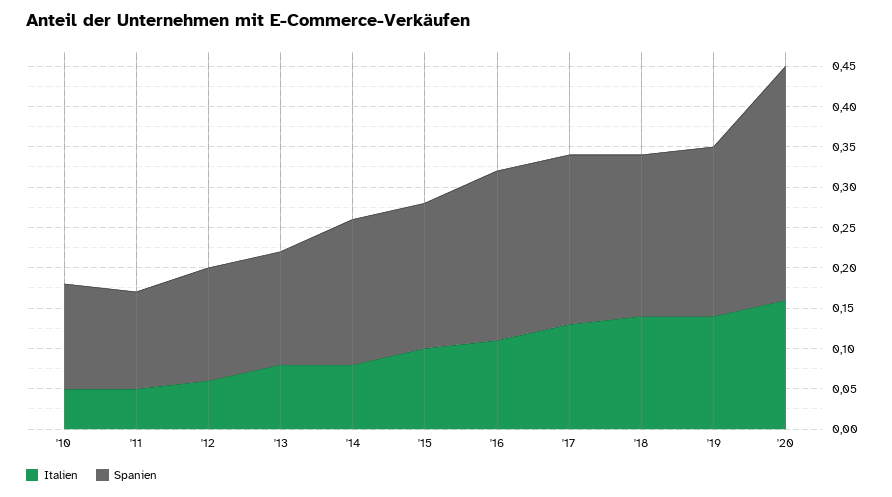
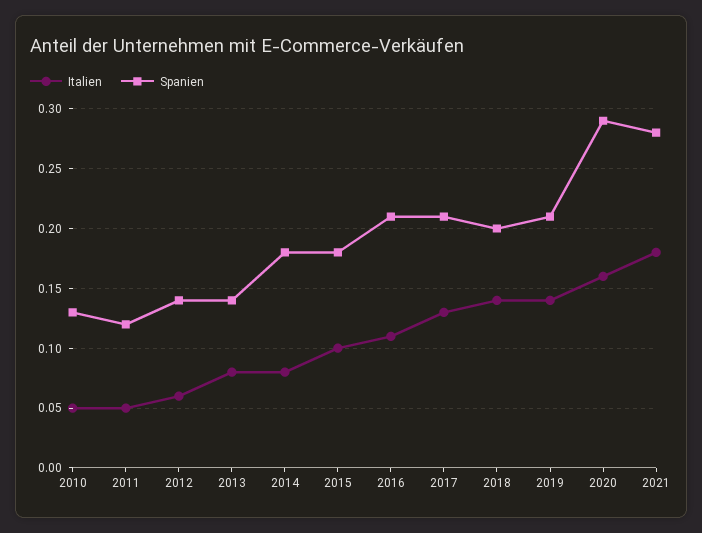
Italien, 2021: none -> 0.18
Spanien, 2021: none -> 0.28

